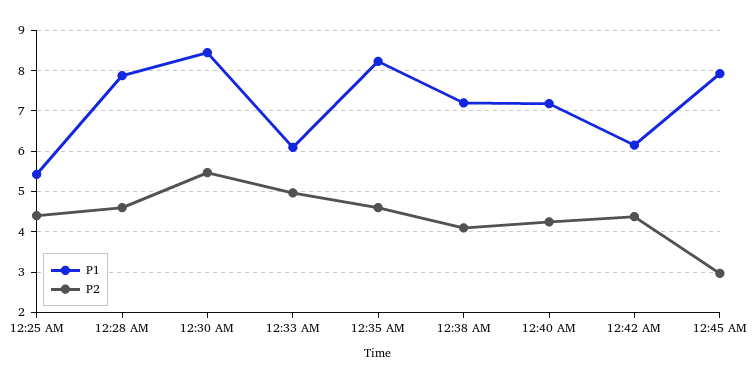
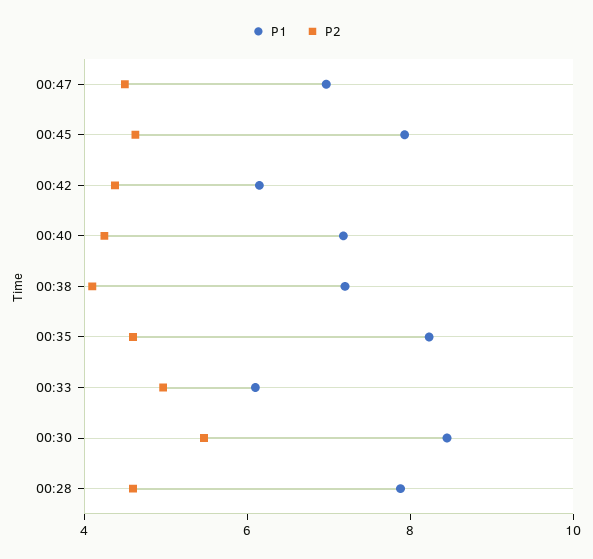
P1, 12:25 AM: 5.4 -> none
P2, 12:25 AM: 4.4 -> none
P2, 12:45 AM: 3 -> 4.5
P1, 00:47: none -> 7
P2, 00:47: none -> 4.5

